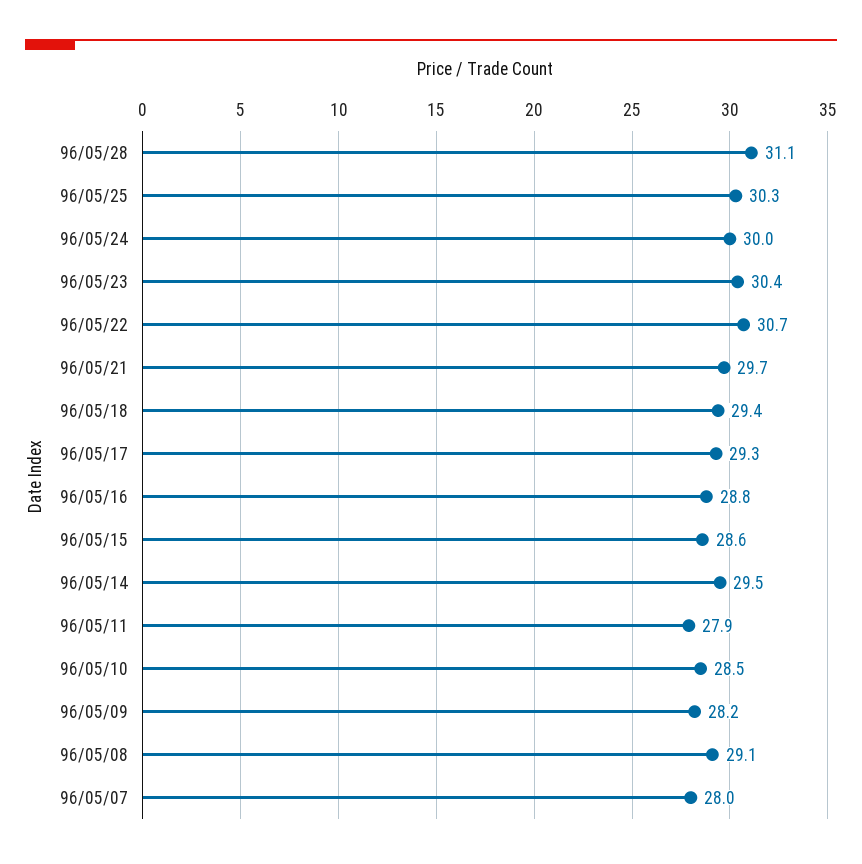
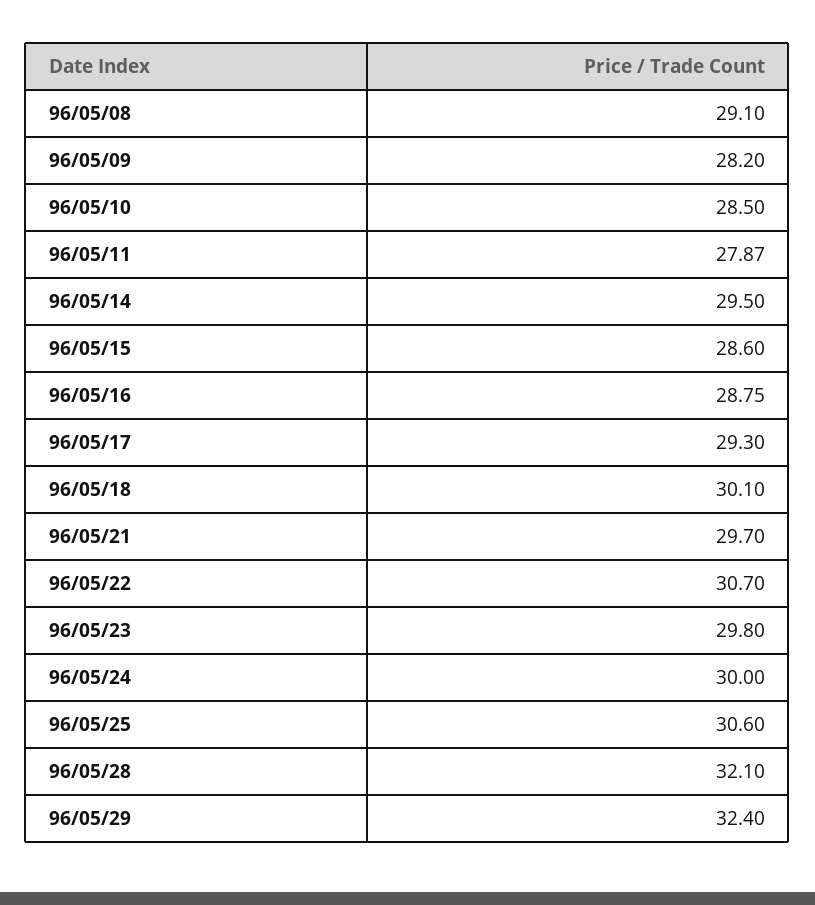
96/05/28: 31.1 -> 32.1
96/05/25: 30.3 -> 30.6
96/05/23: 30.4 -> 29.8
96/05/18: 29.4 -> 30.1
96/05/07: 28 -> none
96/05/29: none -> 32.4

